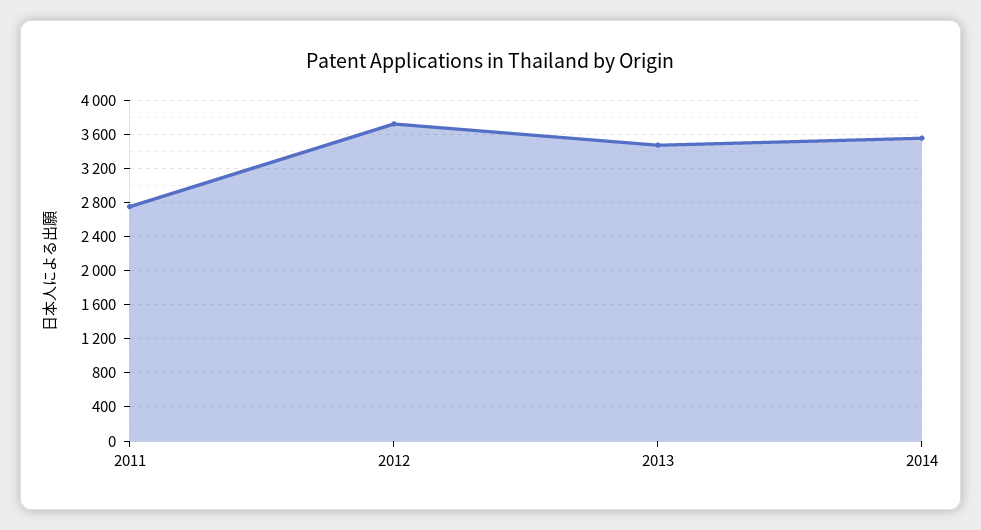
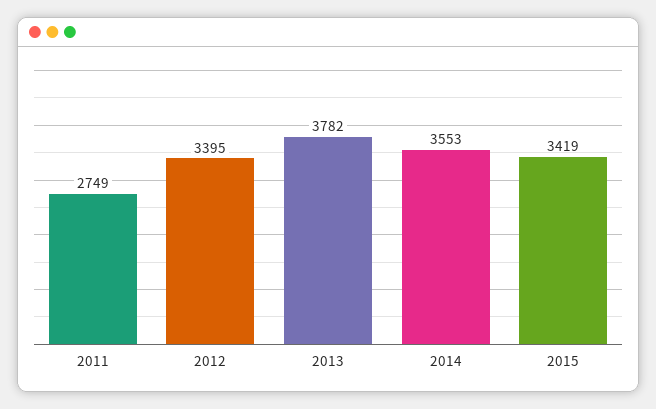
2012: 3700 -> 3395
2013: 3500 -> 3782
2015: none -> 3419

